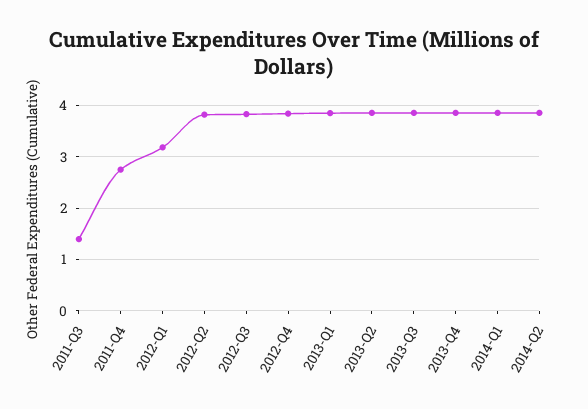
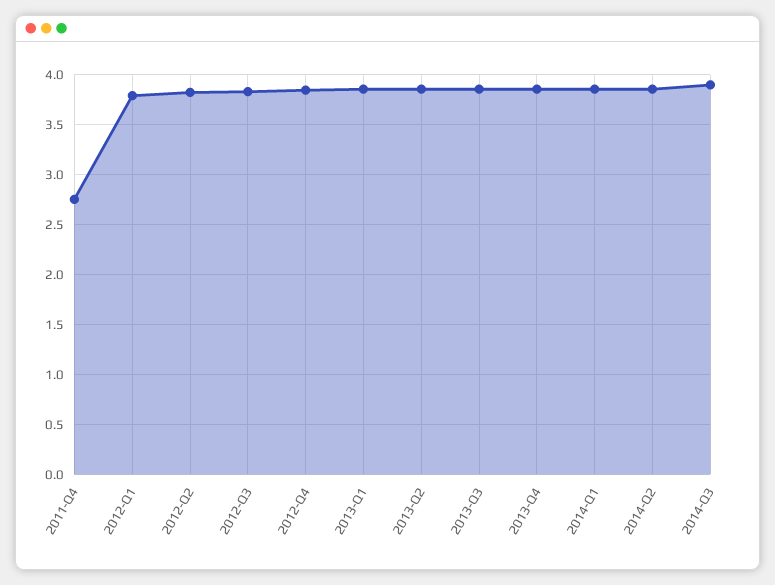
2011-Q3: 1.4 -> none
2012-Q1: 3.2 -> 3.8
2014-Q3: none -> 3.9

